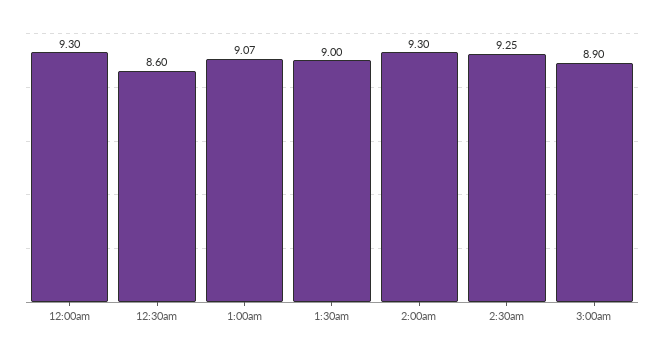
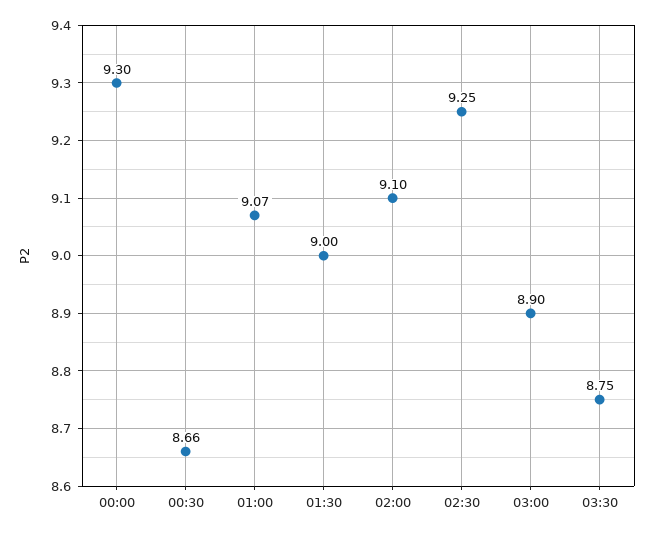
12:30am: 8.6 -> 8.66
2:00am: 9.3 -> 9.1
03:30: none -> 8.75

